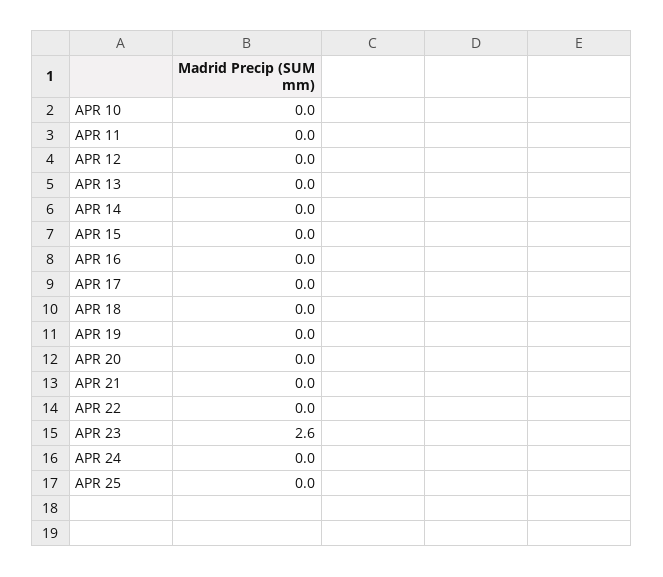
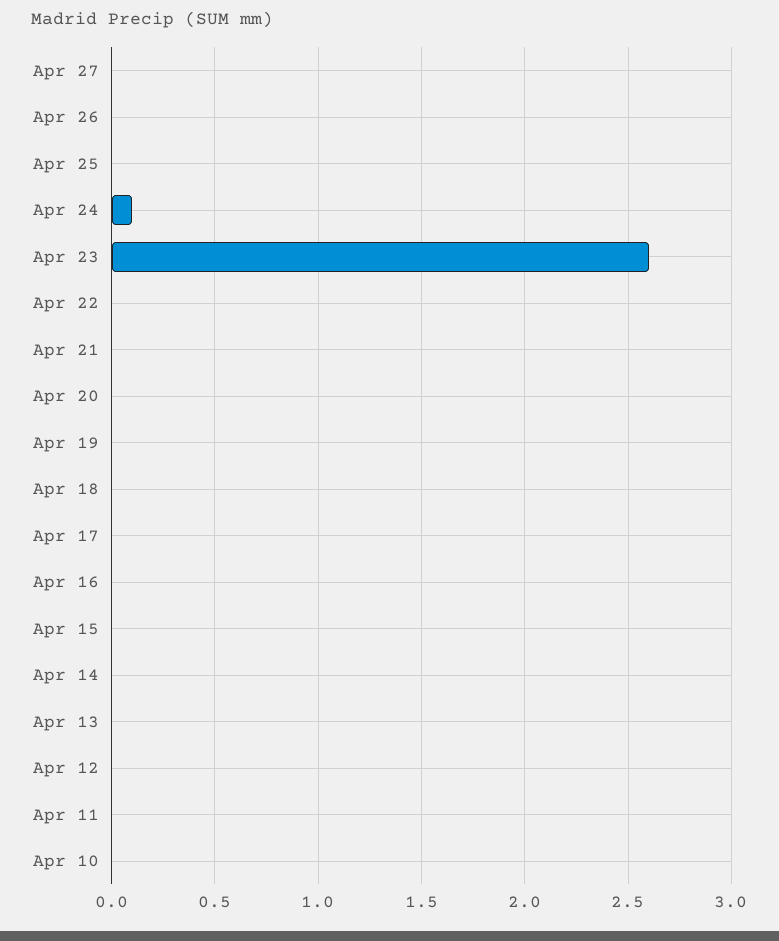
APR 24: 0 -> 0.1
Apr 27: none -> 0
Apr 26: none -> 0

